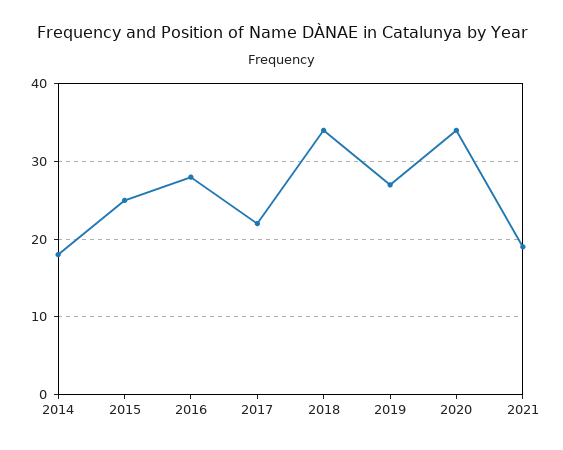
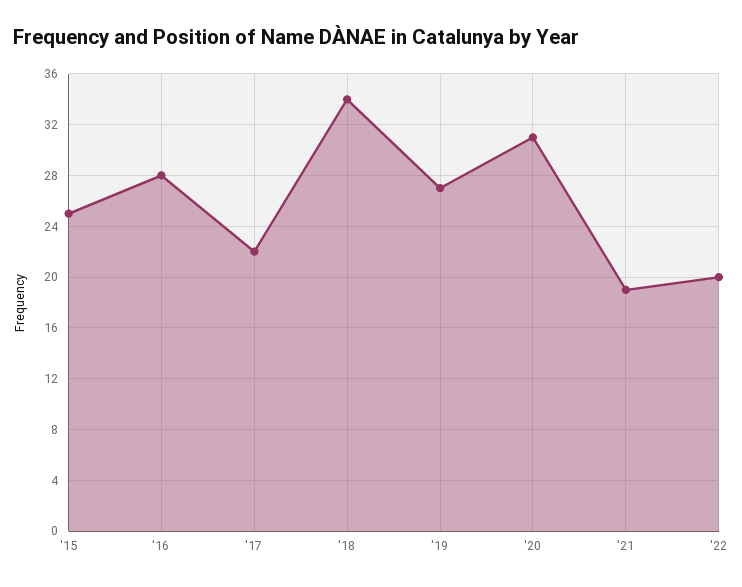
2014: 18 -> none
2020: 34 -> 31
'22: none -> 20

